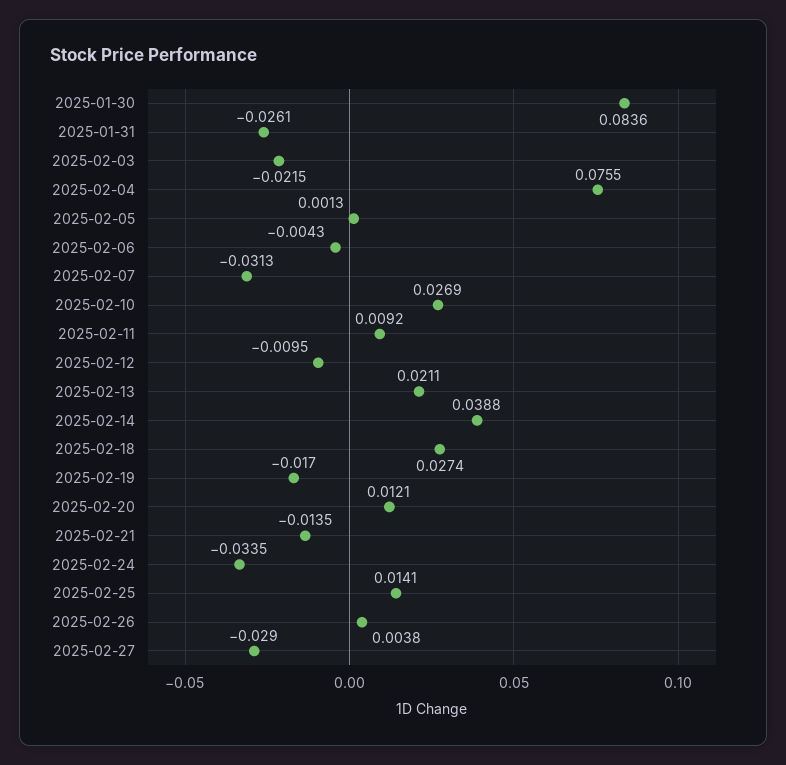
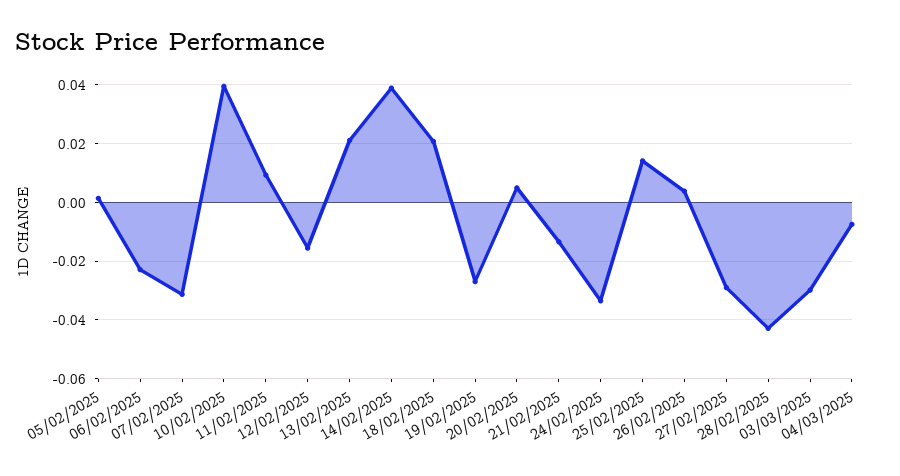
2025-01-30: 0.0836 -> none
2025-01-31: -0.0261 -> none
2025-02-03: -0.0215 -> none
2025-02-04: 0.0755 -> none
2025-02-06: -0.0043 -> -0.0225
2025-02-10: 0.0269 -> 0.04
2025-02-12: -0.0095 -> -0.015
2025-02-18: 0.0274 -> 0.02
2025-02-19: -0.017 -> -0.0275
2025-02-20: 0.0121 -> 0.005
28/02/2025: none -> -0.0425
03/03/2025: none -> -0.03
04/03/2025: none -> -0.0075

